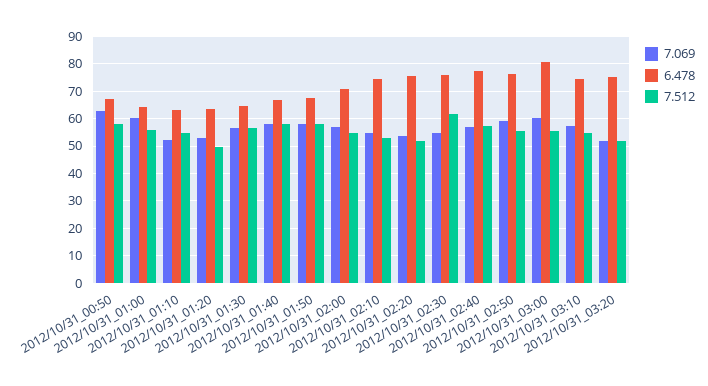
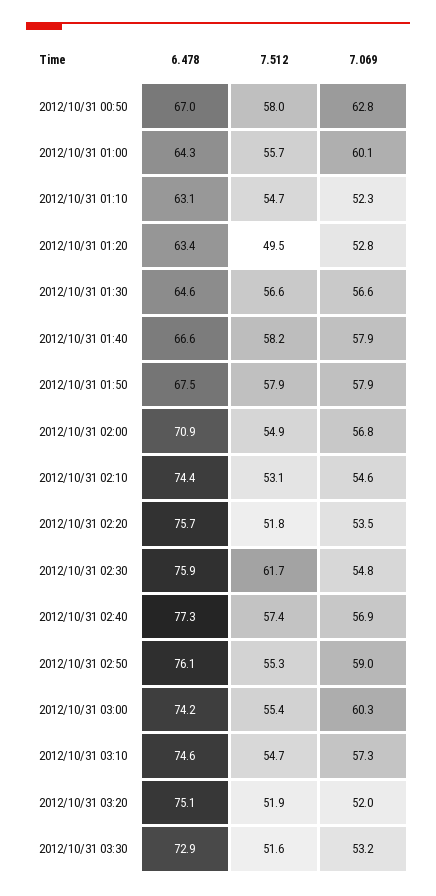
6.478, 2012/10/31_03:00: 80 -> 74.2
6.478, 2012/10/31 03:30: none -> 72.9
7.512, 2012/10/31 03:30: none -> 51.6
7.069, 2012/10/31 03:30: none -> 53.2

